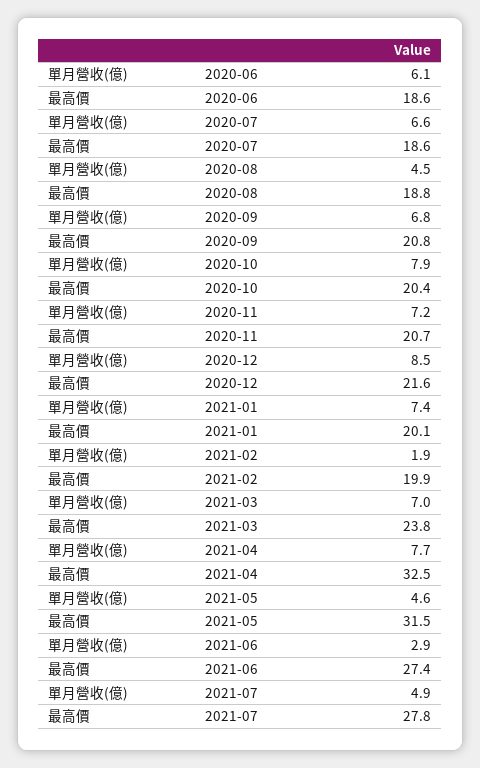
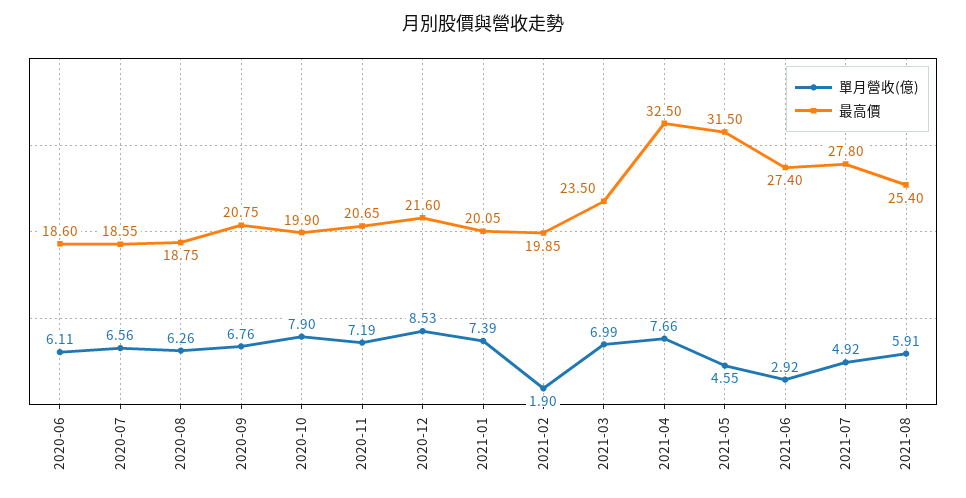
單月營收(億), 2020-08: 4.5 -> 6.26
最高價, 2020-10: 20.4 -> 19.9
最高價, 2021-03: 23.8 -> 23.5
單月營收(億), 2021-08: none -> 5.91
最高價, 2021-08: none -> 25.4

